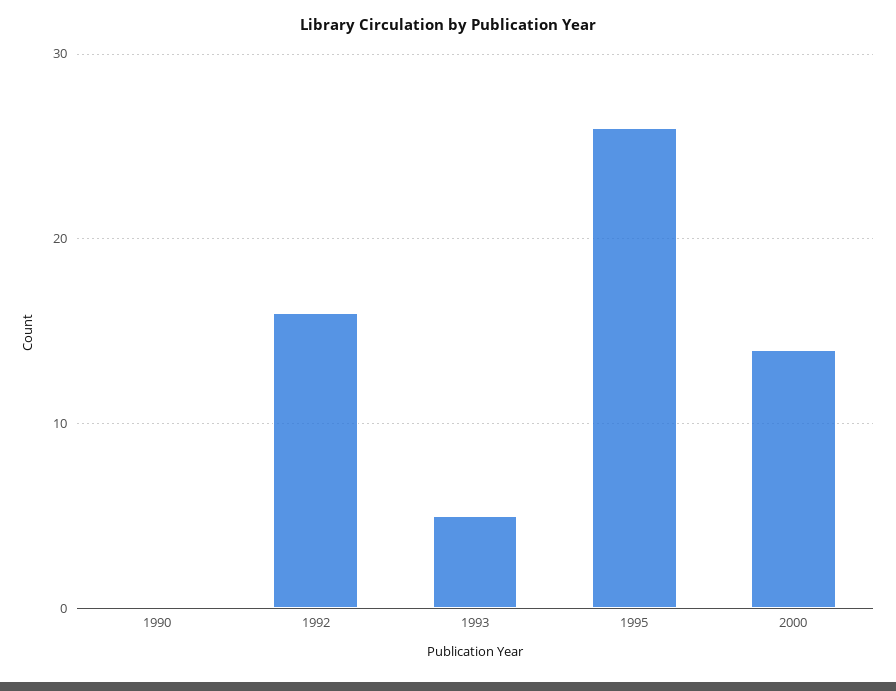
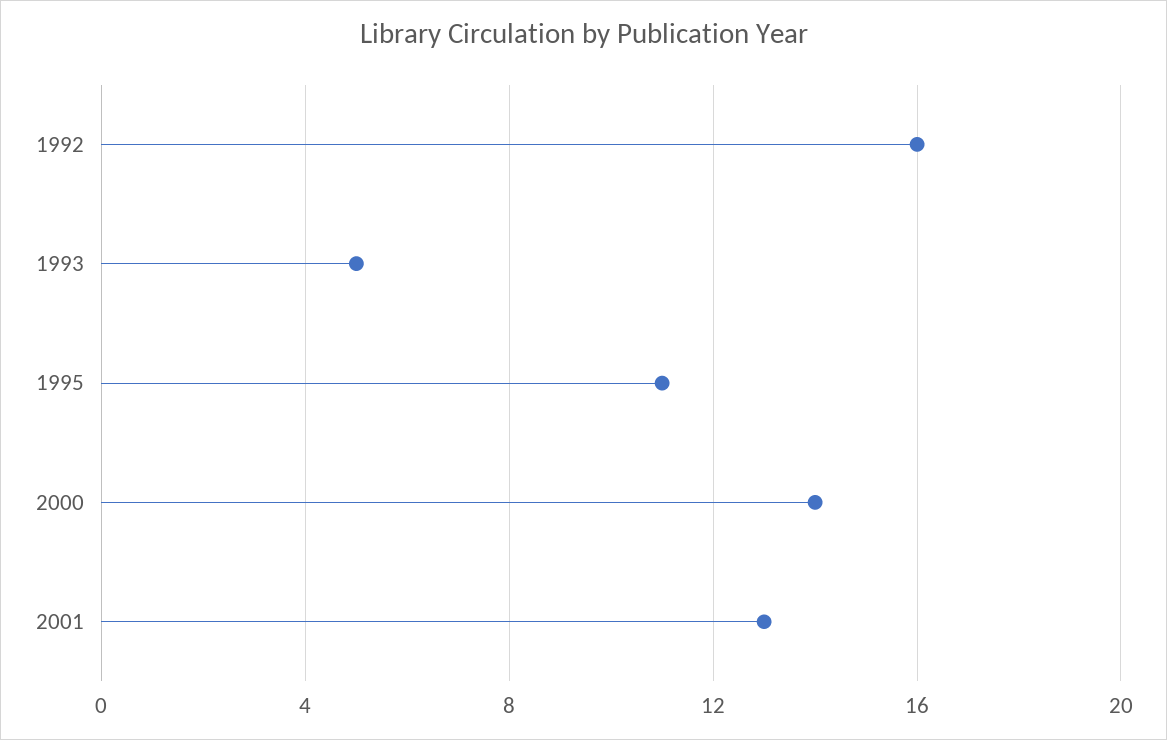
1990: 0 -> none
1995: 26 -> 11
2001: none -> 13

